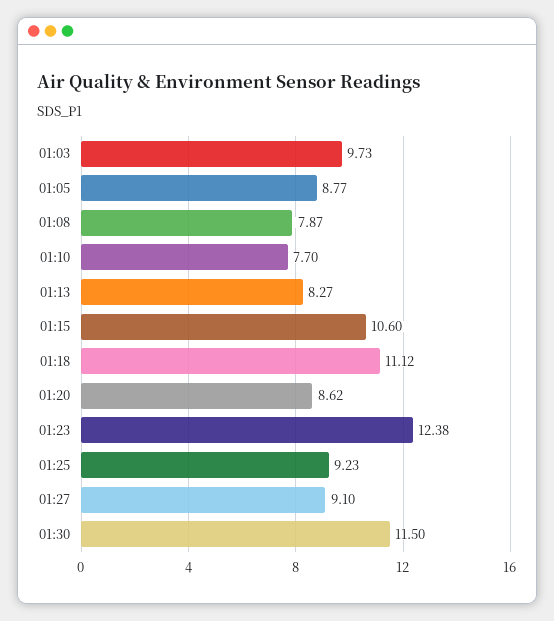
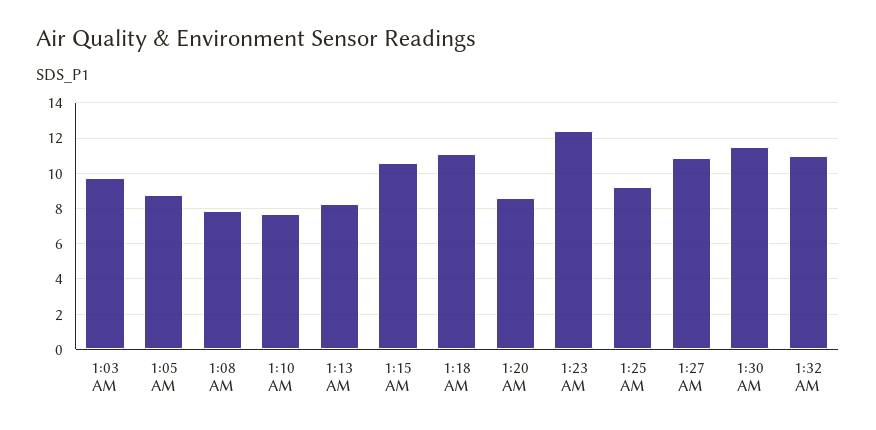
01:27: 9.1 -> 11
1:32 AM: none -> 11

